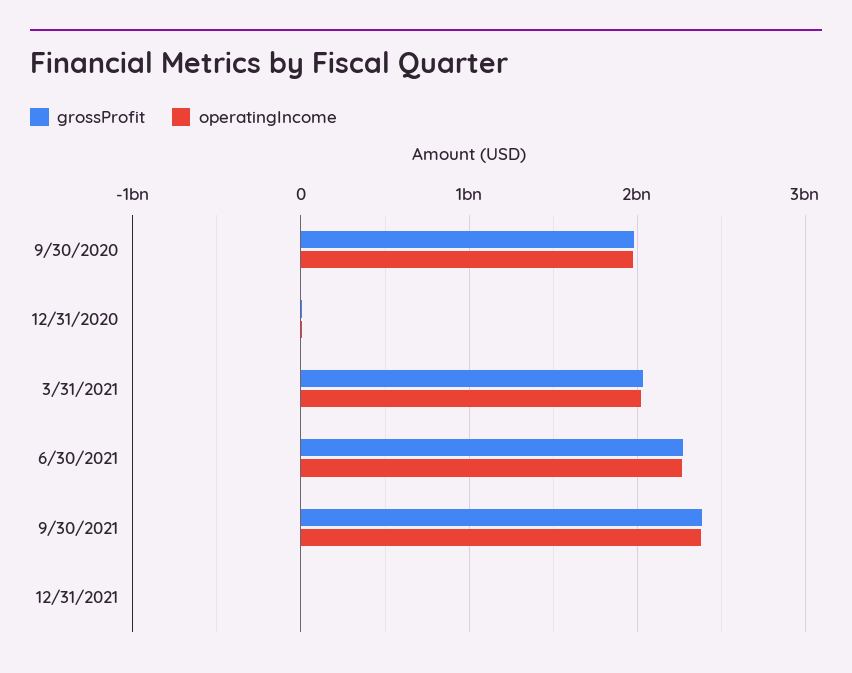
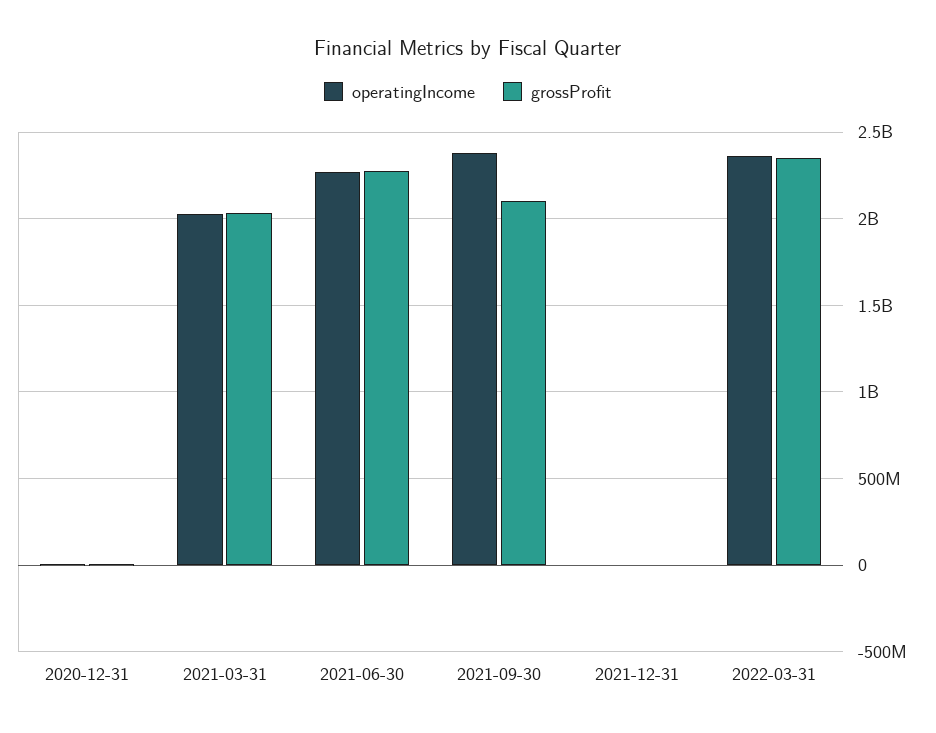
grossProfit, 9/30/2020: 2000000000 -> none
operatingIncome, 9/30/2020: 2000000000 -> none
grossProfit, 9/30/2021: 2400000000 -> 2100000000
operatingIncome, 2022-03-31: none -> 2350000000
grossProfit, 2022-03-31: none -> 2350000000

